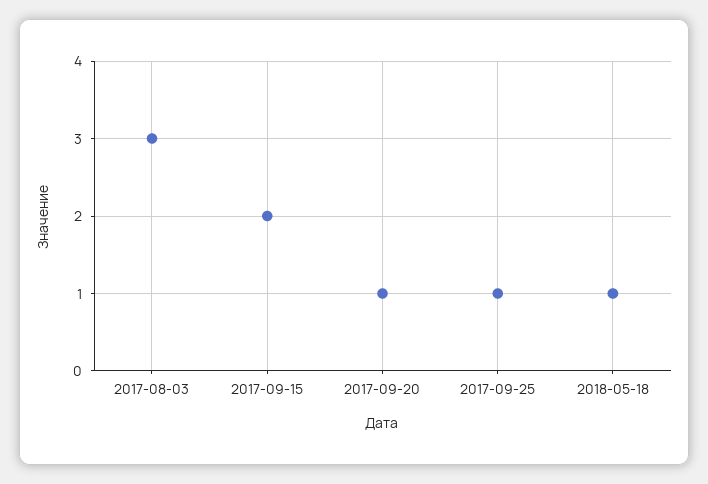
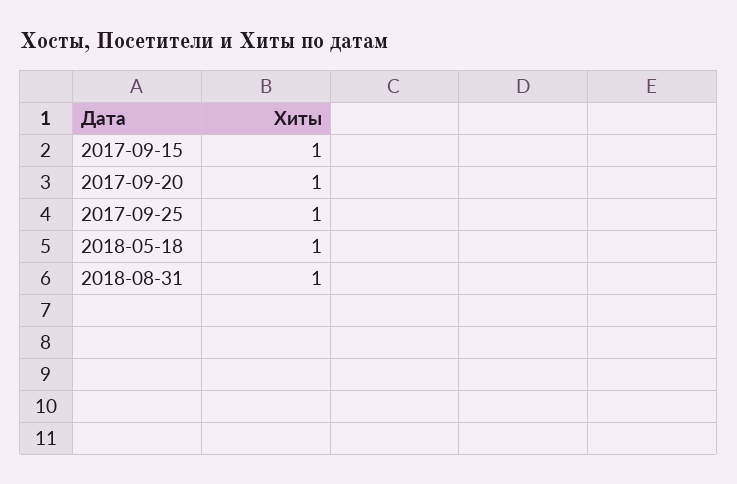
2017-08-03: 3 -> none
2017-09-15: 2 -> 1
2018-08-31: none -> 1

